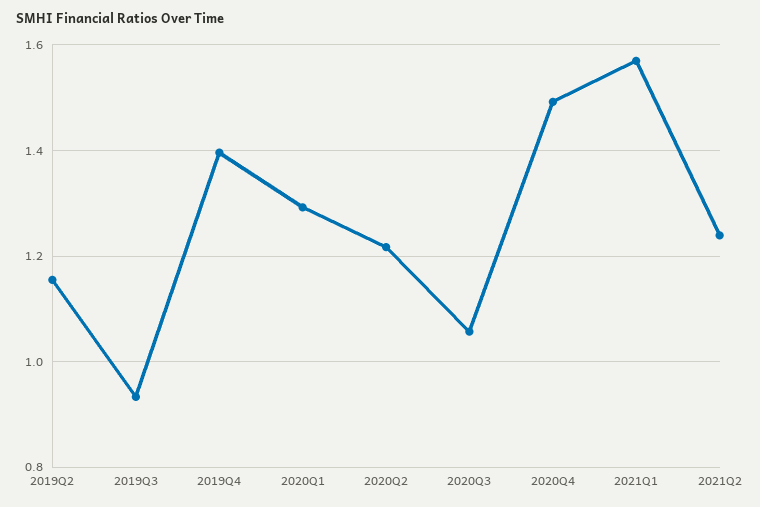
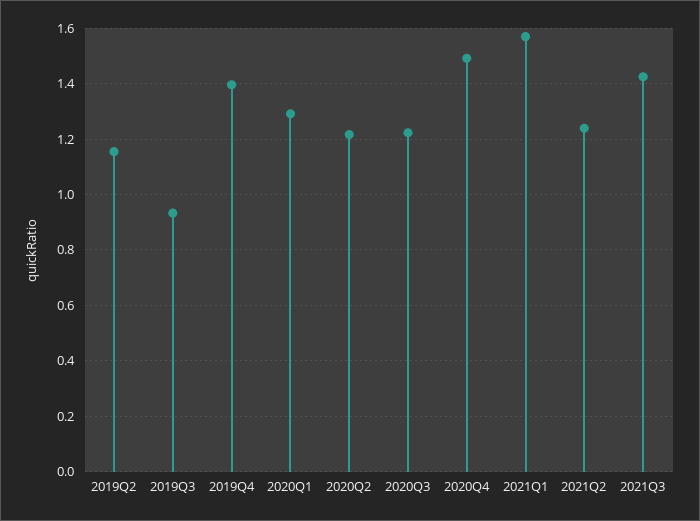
2020Q3: 1.06 -> 1.225
2021Q3: none -> 1.425

